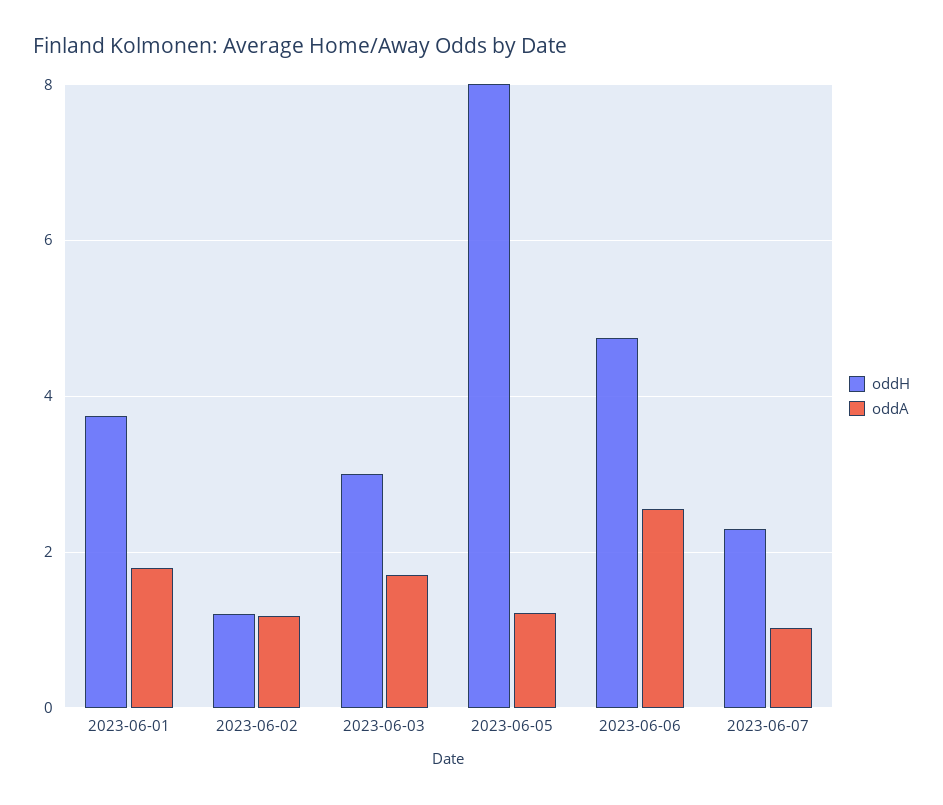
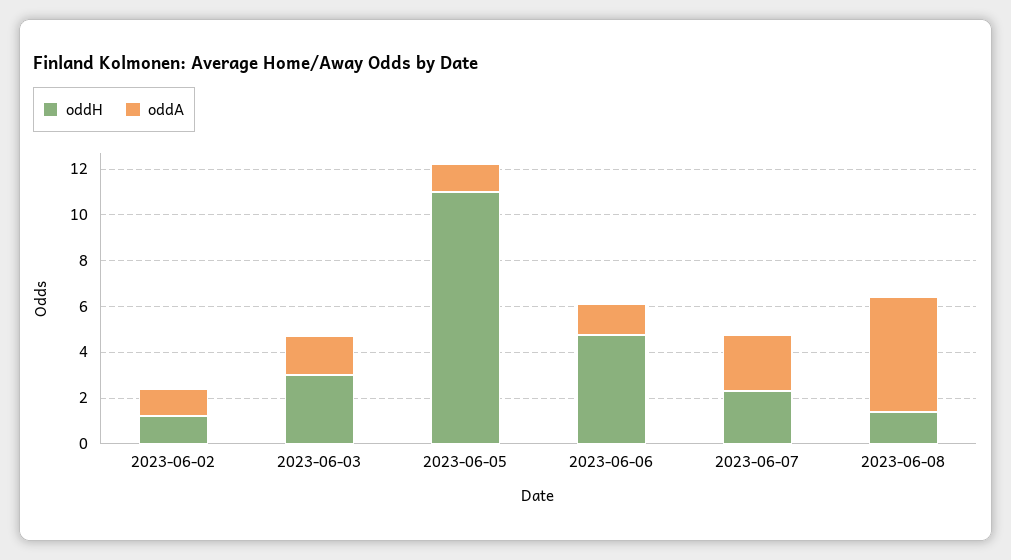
oddH, 2023-06-01: 3.8 -> none
oddA, 2023-06-01: 1.8 -> none
oddH, 2023-06-05: 8 -> 11
oddA, 2023-06-06: 2.6 -> 1.5
oddA, 2023-06-07: 1 -> 2.5
oddH, 2023-06-08: none -> 1.5
oddA, 2023-06-08: none -> 5

